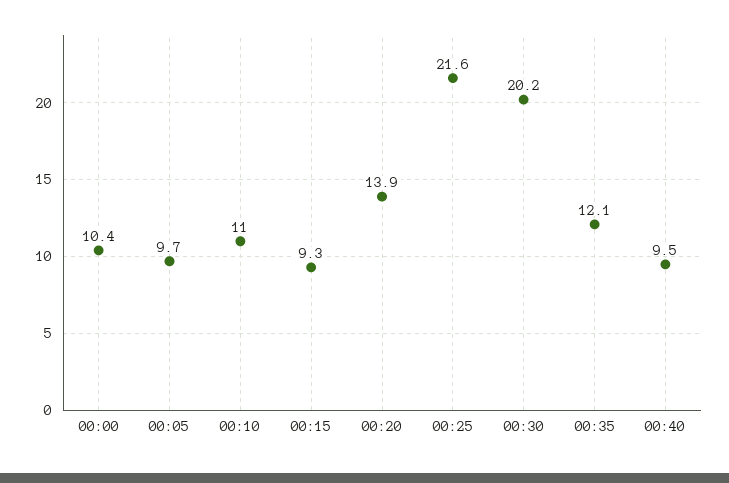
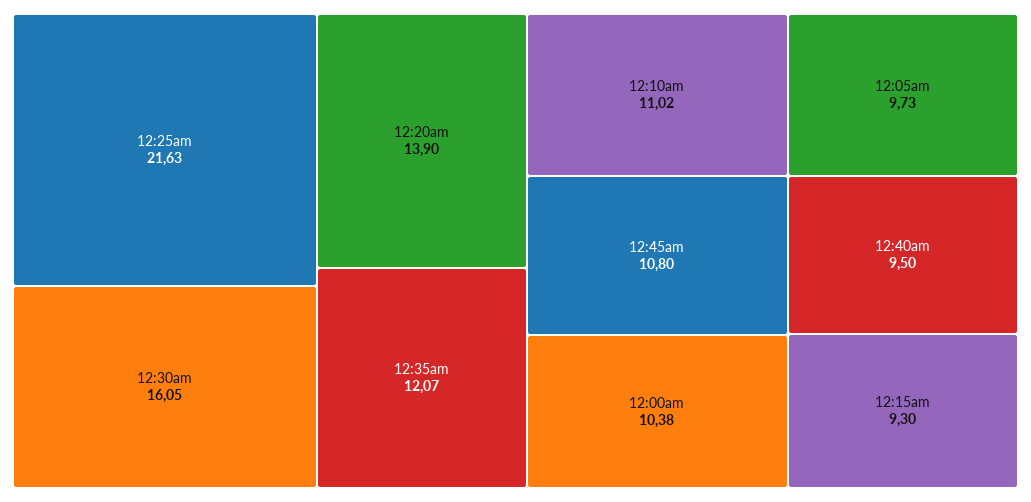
00:30: 20.2 -> 16.05
12:45am: none -> 10.8

